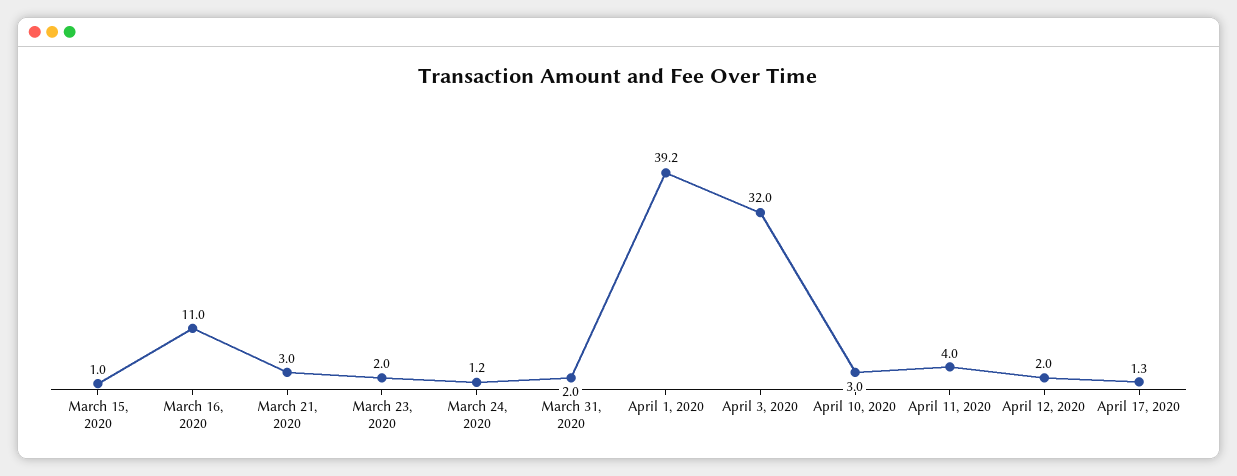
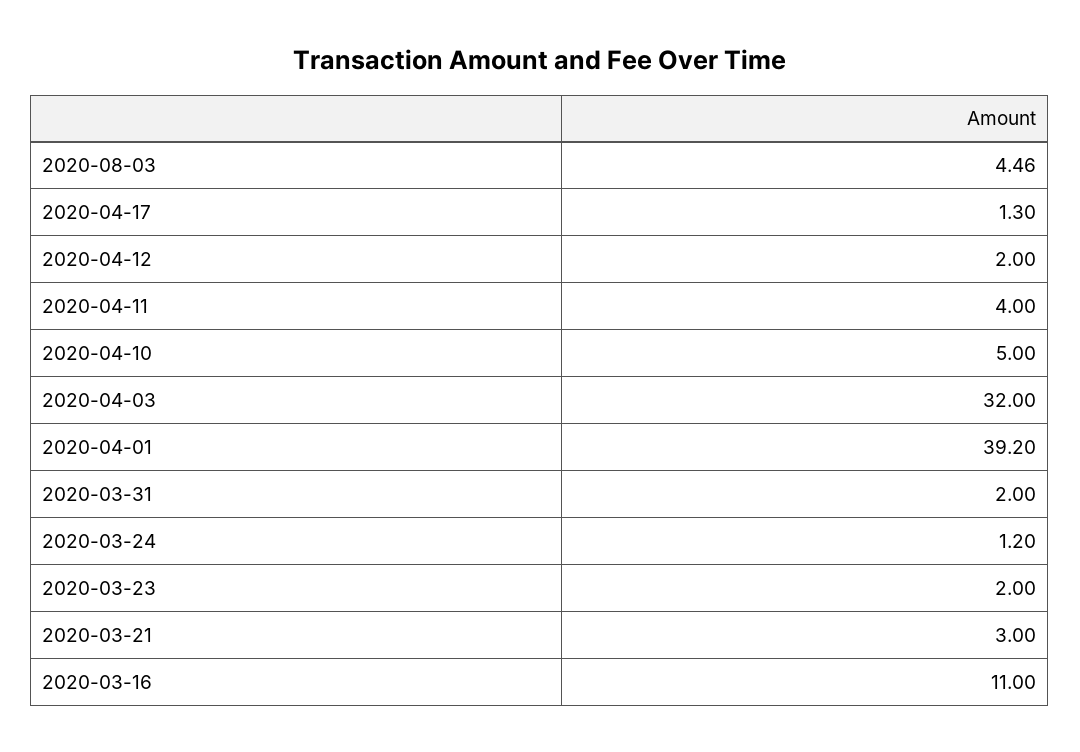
March 15, 2020: 1 -> none
April 10, 2020: 3 -> 5
2020-08-03: none -> 4.46

